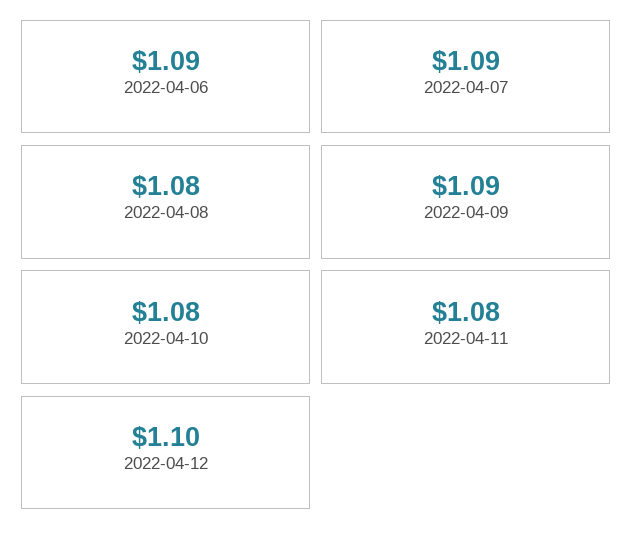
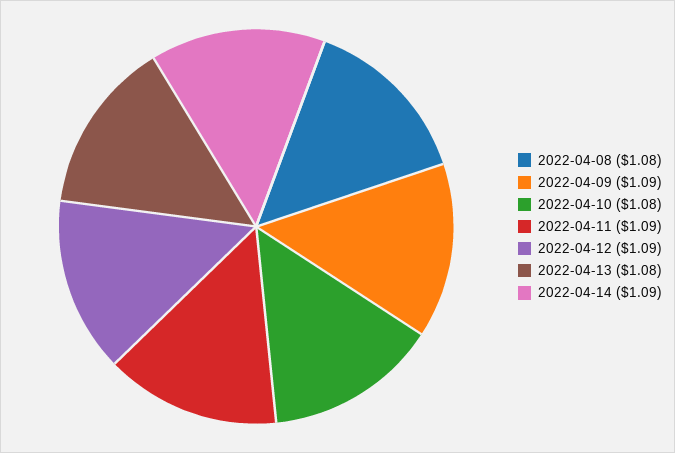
2022-04-06: 1.09 -> none
2022-04-07: 1.09 -> none
2022-04-11: 1.08 -> 1.09
2022-04-12: 1.1 -> 1.09
2022-04-13: none -> 1.08
2022-04-14: none -> 1.09

